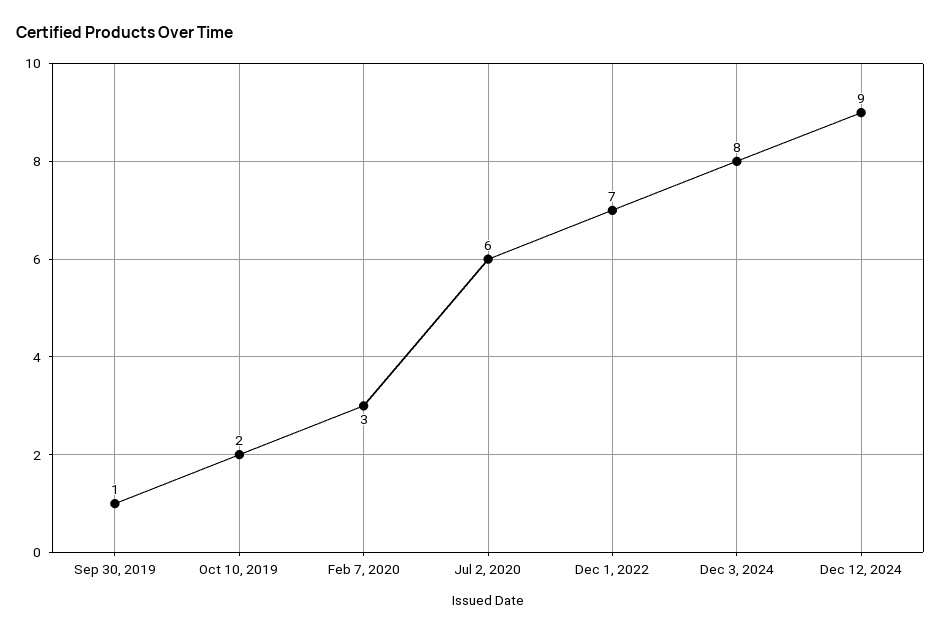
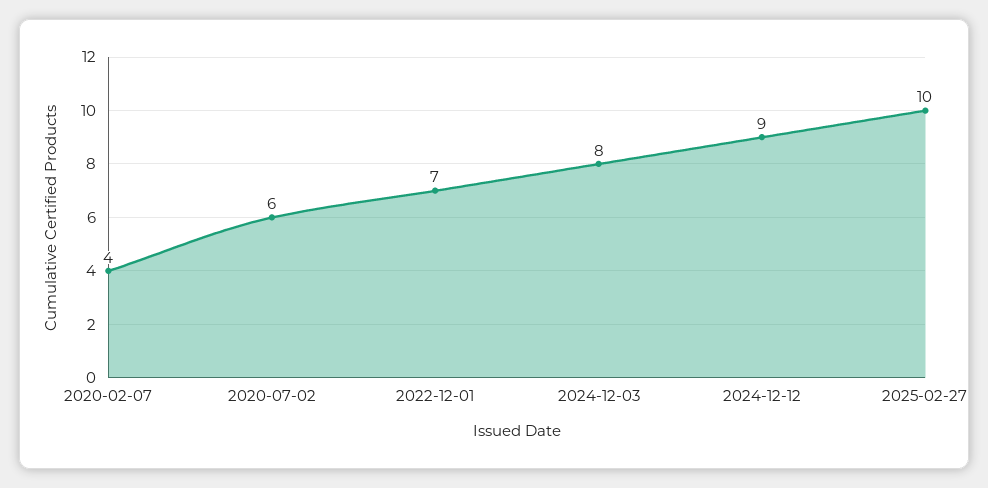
Sep 30, 2019: 1 -> none
Oct 10, 2019: 2 -> none
Feb 7, 2020: 3 -> 4
2025-02-27: none -> 10

